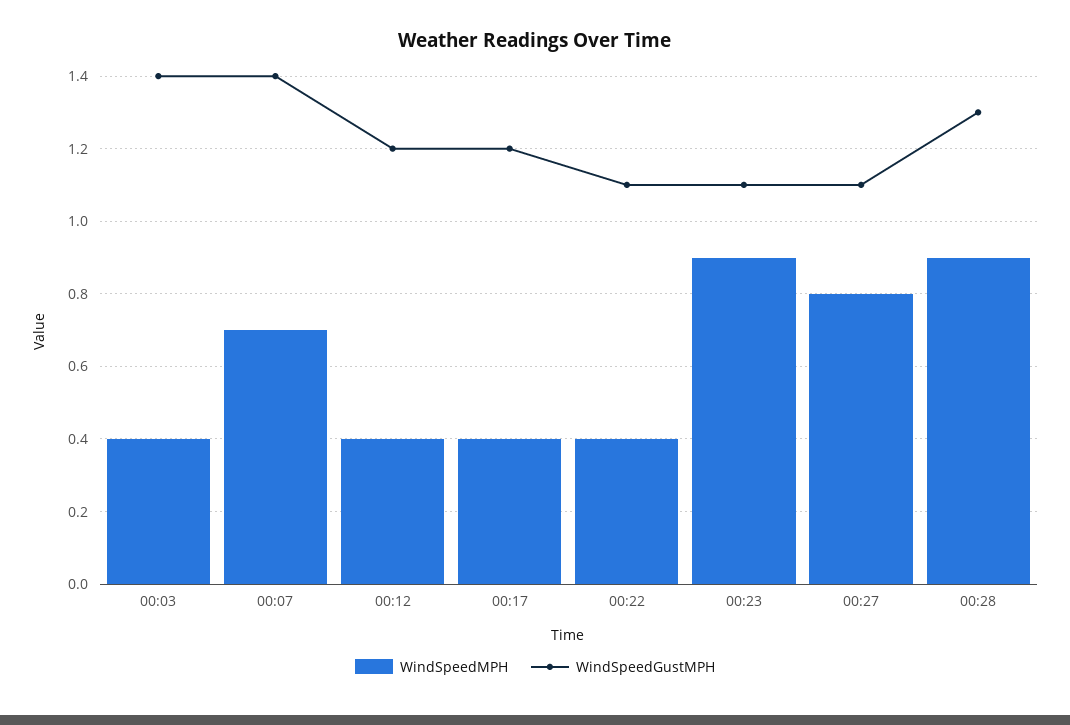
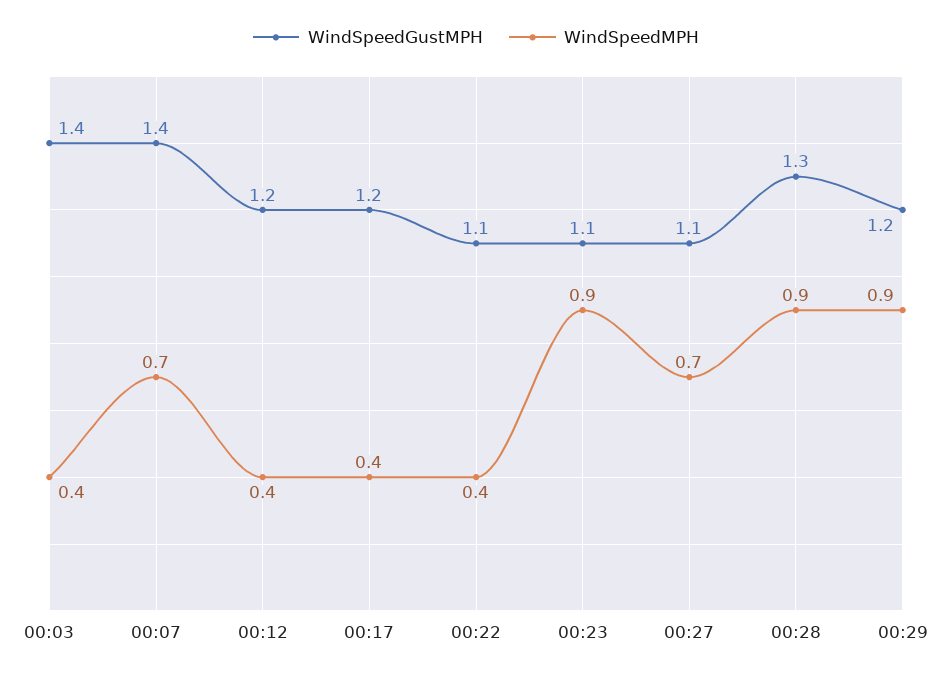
WindSpeedMPH, 00:27: 0.8 -> 0.7
WindSpeedGustMPH, 00:29: none -> 1.2
WindSpeedMPH, 00:29: none -> 0.9

